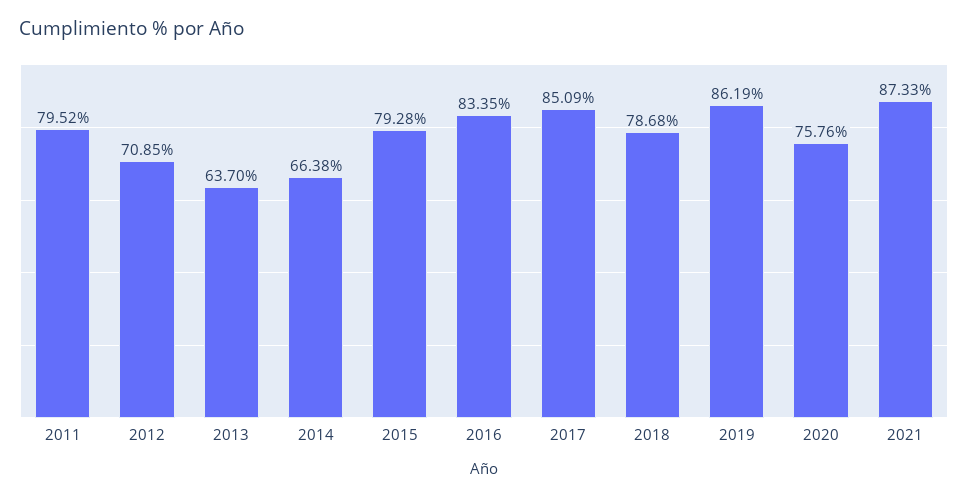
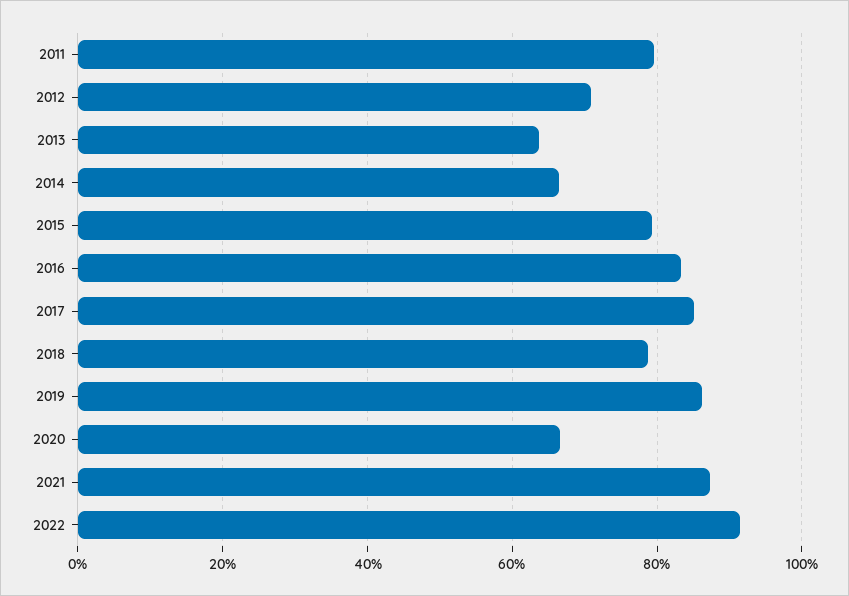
2020: 75.76 -> 66
2022: none -> 92

